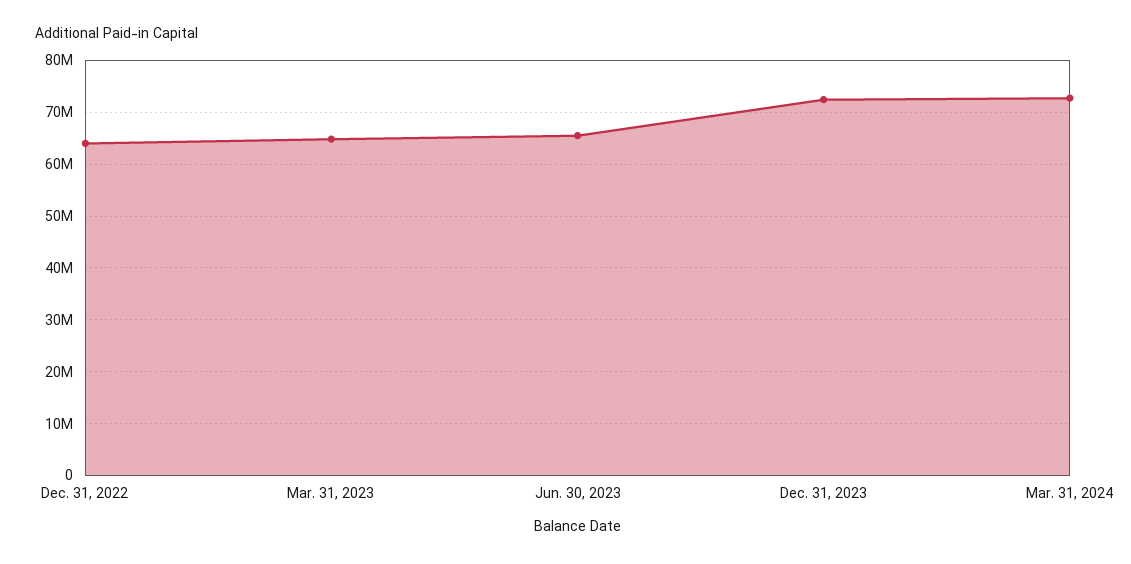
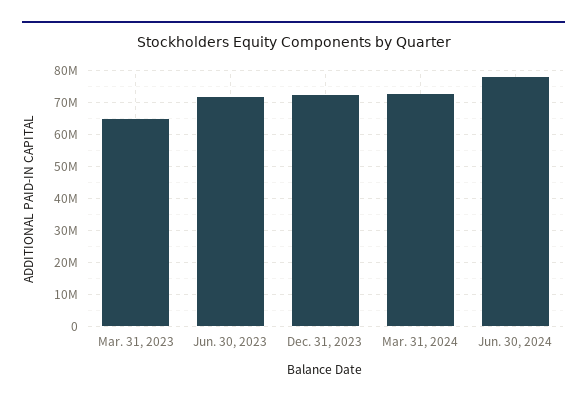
Dec. 31, 2022: 64000000 -> none
Jun. 30, 2023: 66000000 -> 72000000
Jun. 30, 2024: none -> 78000000

